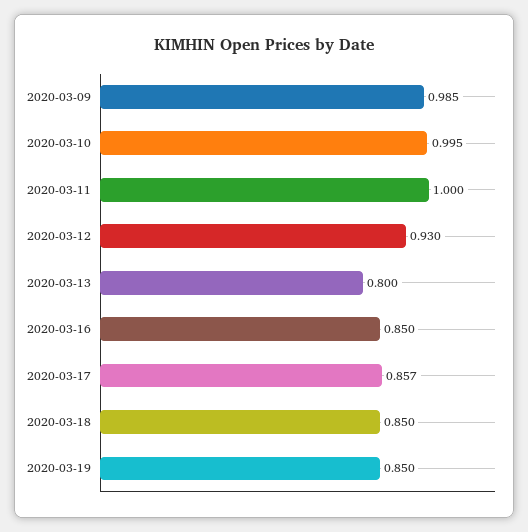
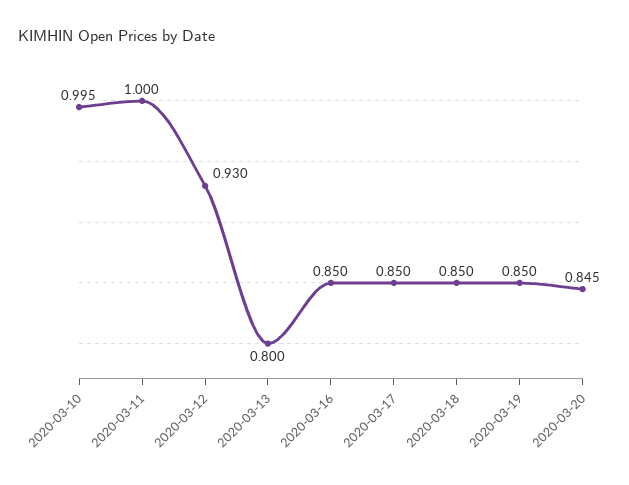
2020-03-09: 0.985 -> none
2020-03-17: 0.857 -> 0.85
2020-03-20: none -> 0.845

